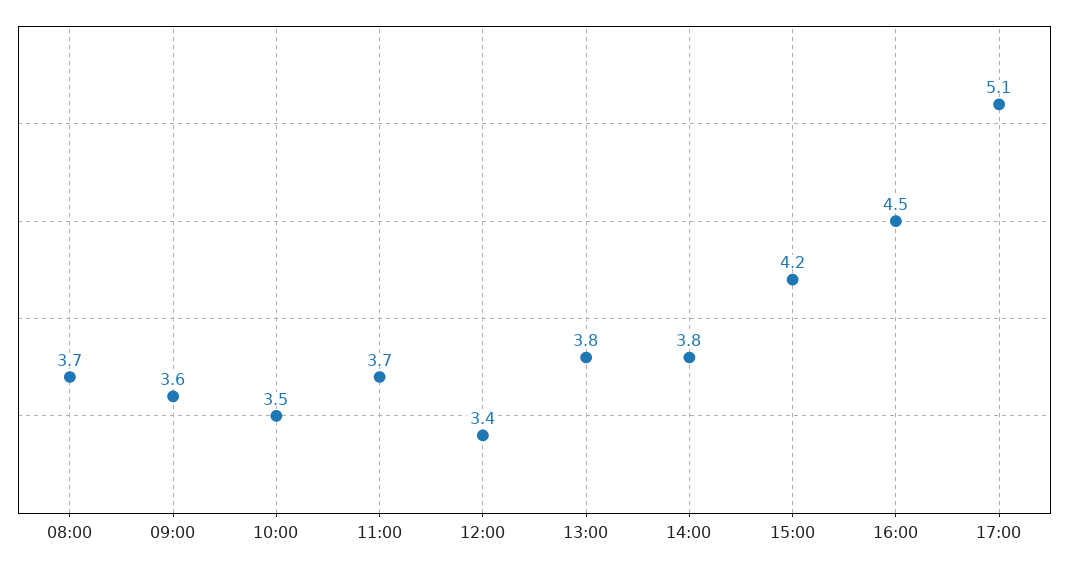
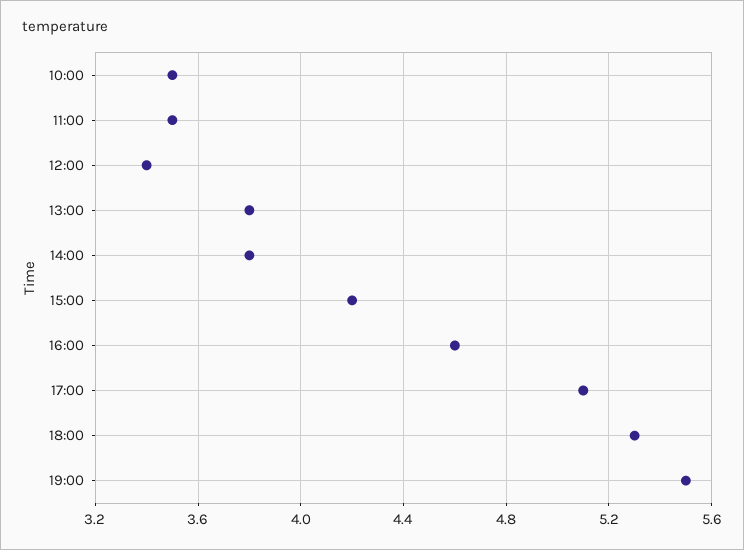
08:00: 3.7 -> none
09:00: 3.6 -> none
11:00: 3.7 -> 3.5
16:00: 4.5 -> 4.6
18:00: none -> 5.3
19:00: none -> 5.5

